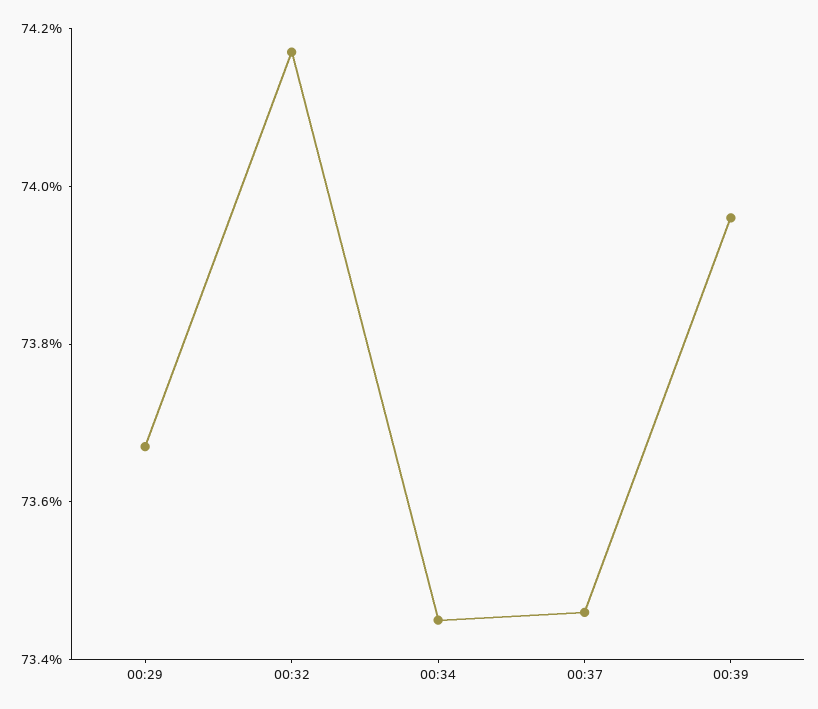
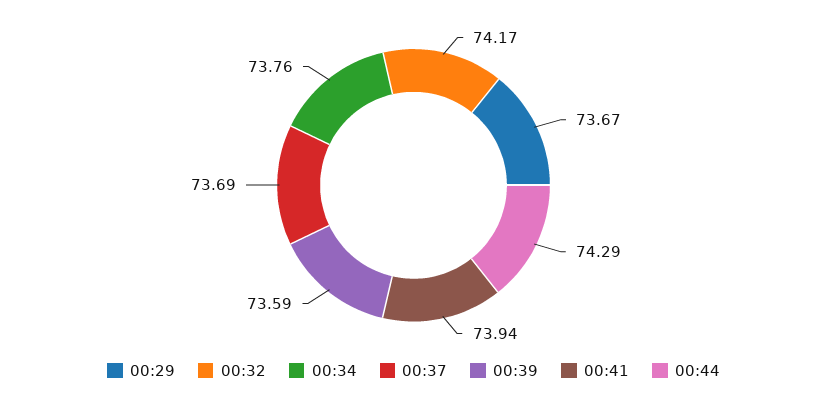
00:34: 73.45 -> 73.76
00:37: 73.45 -> 73.69
00:39: 73.95 -> 73.59
00:41: none -> 73.94
00:44: none -> 74.29

